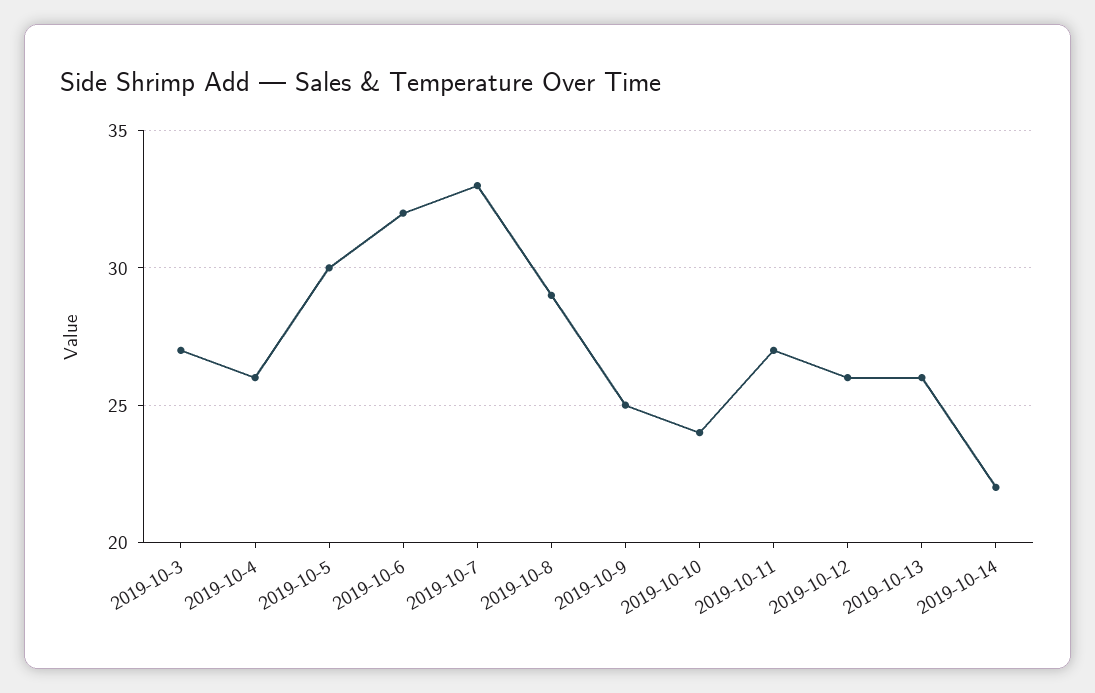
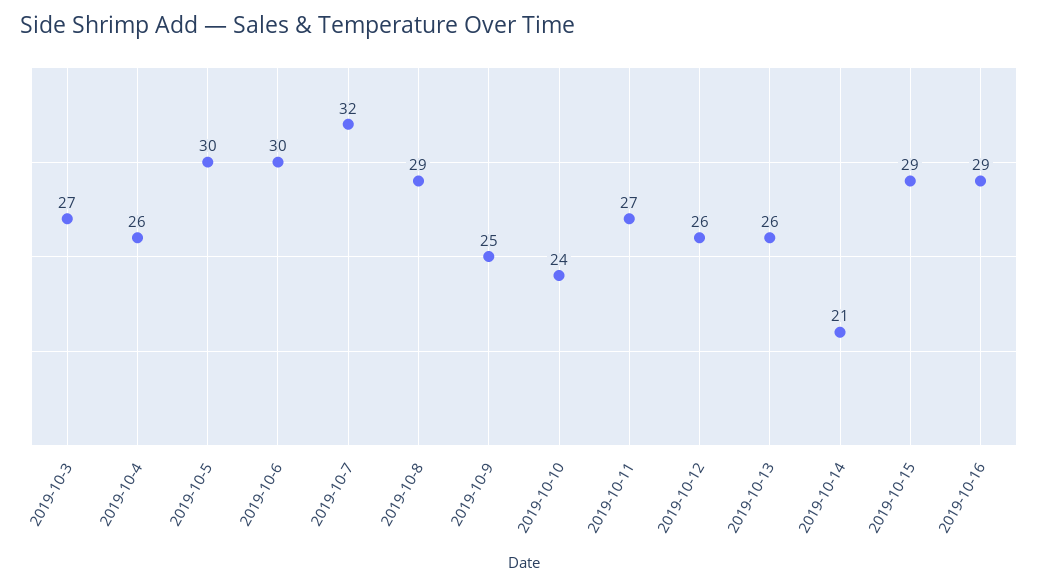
2019-10-6: 32 -> 30
2019-10-7: 33 -> 32
2019-10-14: 22 -> 21
2019-10-15: none -> 29
2019-10-16: none -> 29

